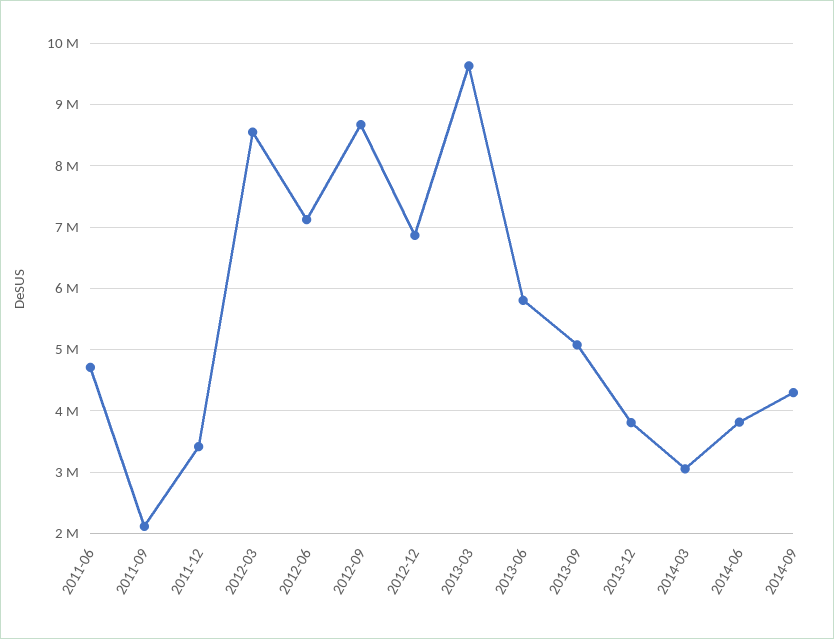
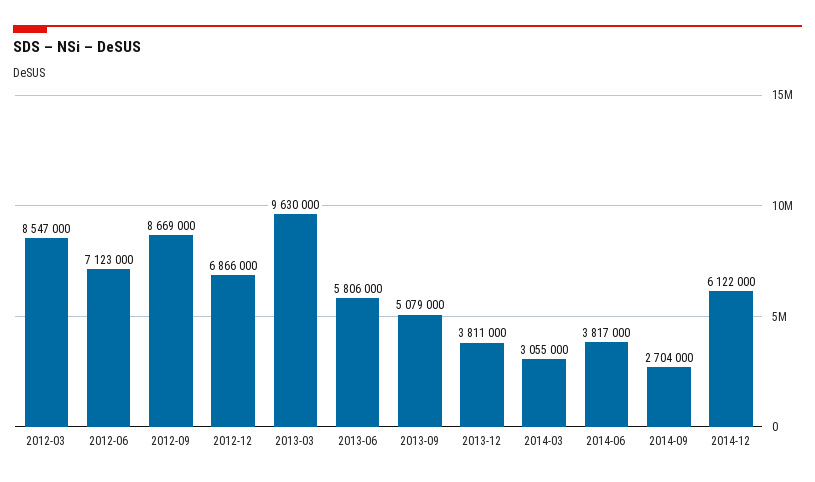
2011-06: 4700000 -> none
2011-09: 2100000 -> none
2011-12: 3400000 -> none
2014-09: 4300000 -> 2704000
2014-12: none -> 6122000

